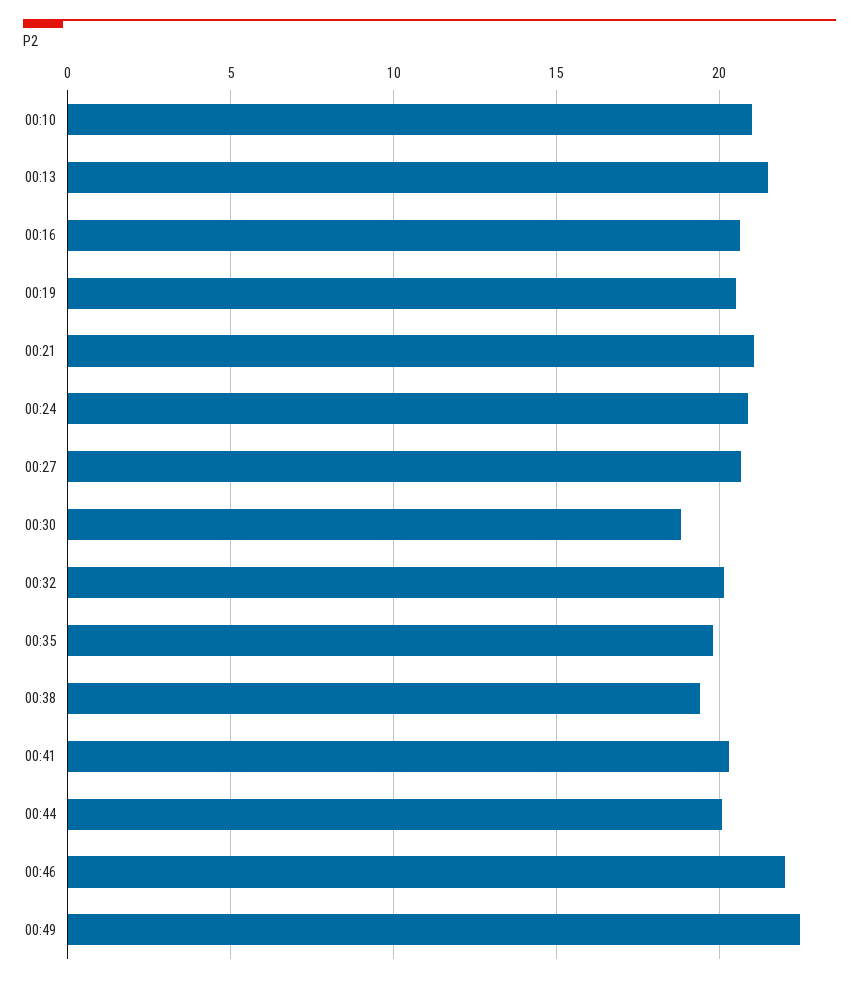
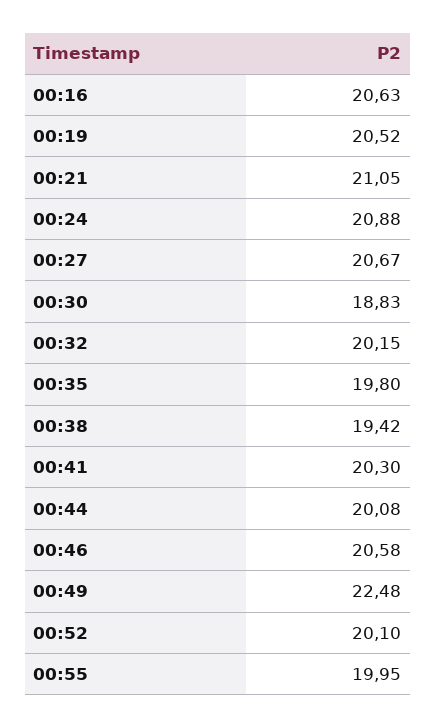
00:10: 21 -> none
00:13: 21.5 -> none
00:46: 22 -> 20.58
00:52: none -> 20.1
00:55: none -> 19.95

